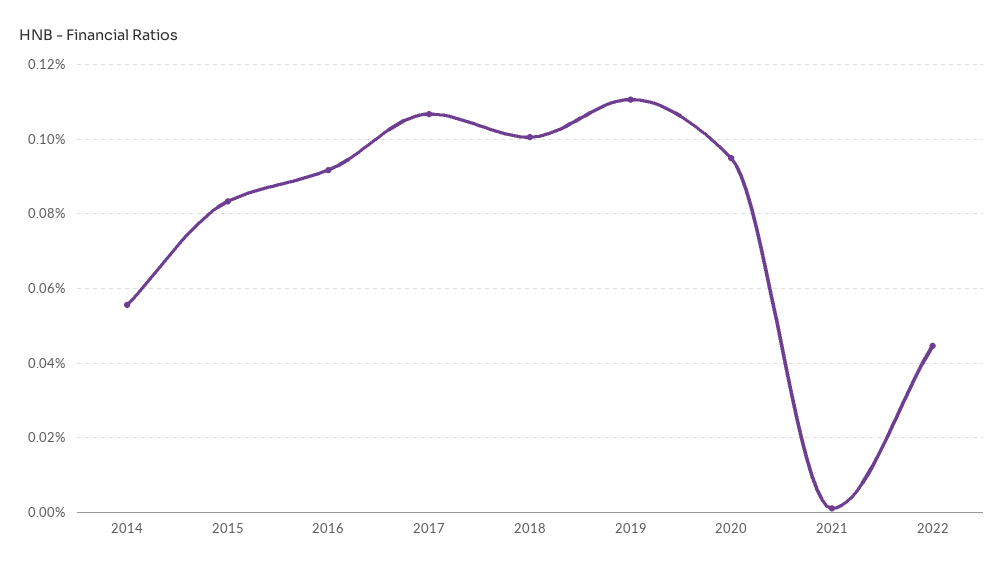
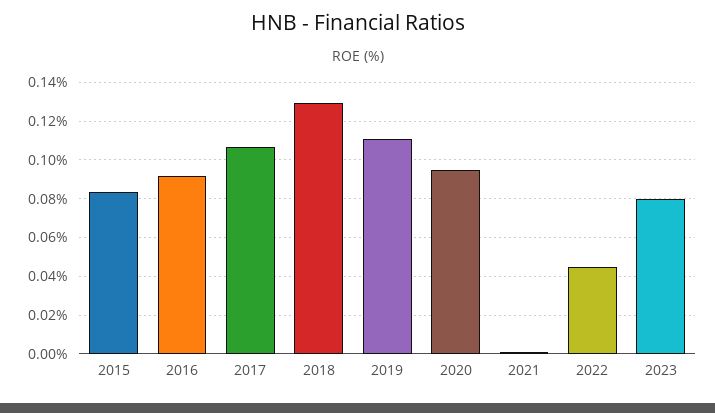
2014: 0.056 -> none
2018: 0.1 -> 0.13
2023: none -> 0.08

